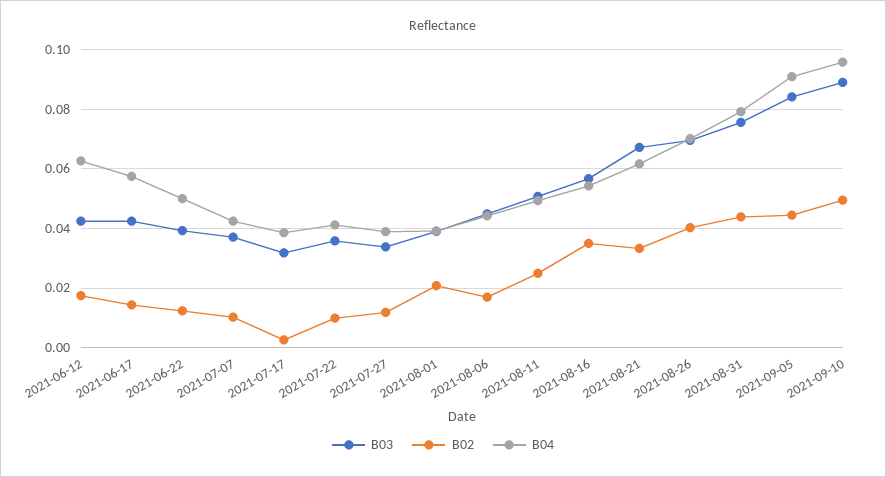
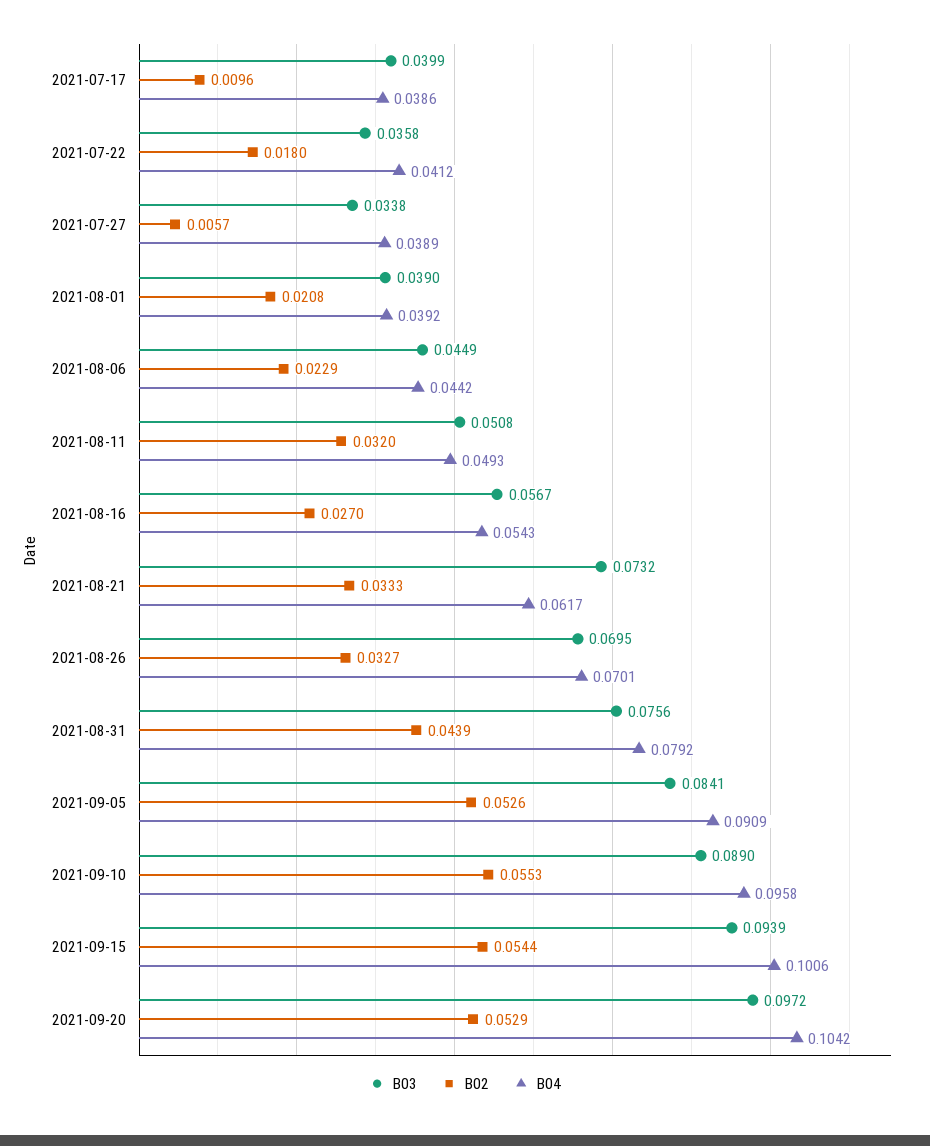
B03, 2021-06-12: 0.0425 -> none
B02, 2021-06-12: 0.0175 -> none
B04, 2021-06-12: 0.0625 -> none
B03, 2021-06-17: 0.0425 -> none
B02, 2021-06-17: 0.015 -> none
B04, 2021-06-17: 0.0575 -> none
B03, 2021-06-22: 0.04 -> none
B02, 2021-06-22: 0.0125 -> none
B04, 2021-06-22: 0.05 -> none
B03, 2021-07-07: 0.0375 -> none
B02, 2021-07-07: 0.01 -> none
B04, 2021-07-07: 0.0425 -> none
B03, 2021-07-17: 0.0325 -> 0.0399
B02, 2021-07-17: 0.0025 -> 0.0096
B02, 2021-07-22: 0.01 -> 0.018
B02, 2021-07-27: 0.0125 -> 0.0057
B02, 2021-08-06: 0.0175 -> 0.0229
B02, 2021-08-11: 0.025 -> 0.032
B02, 2021-08-16: 0.035 -> 0.027
B03, 2021-08-21: 0.0675 -> 0.0732
B02, 2021-08-26: 0.04 -> 0.0327
B02, 2021-09-05: 0.045 -> 0.0526
B02, 2021-09-10: 0.05 -> 0.0553
B03, 2021-09-15: none -> 0.0939
B02, 2021-09-15: none -> 0.0544
B04, 2021-09-15: none -> 0.1006
B03, 2021-09-20: none -> 0.0972
B02, 2021-09-20: none -> 0.0529
B04, 2021-09-20: none -> 0.1042

